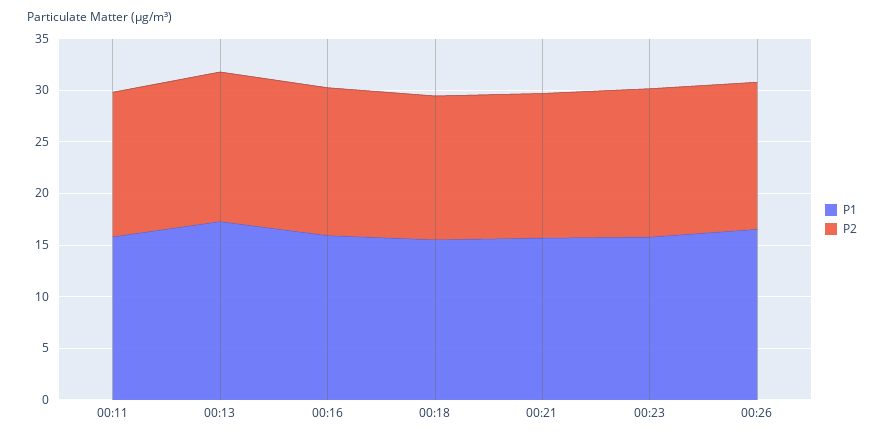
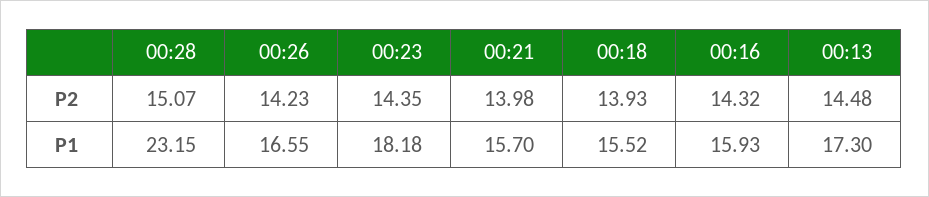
P1, 00:11: 16 -> none
P2, 00:11: 14 -> none
P1, 00:23: 16 -> 18.18
P2, 00:28: none -> 15.07
P1, 00:28: none -> 23.15

